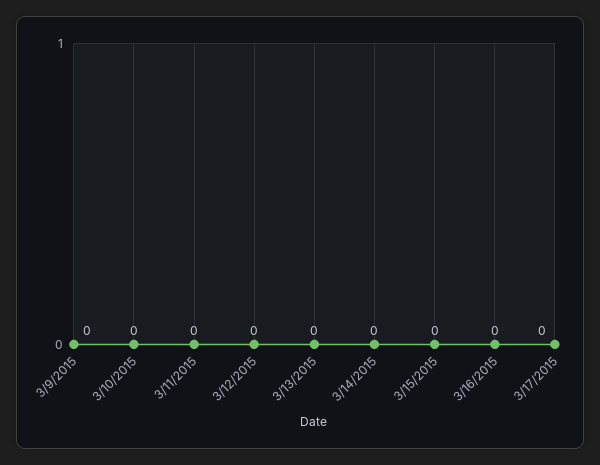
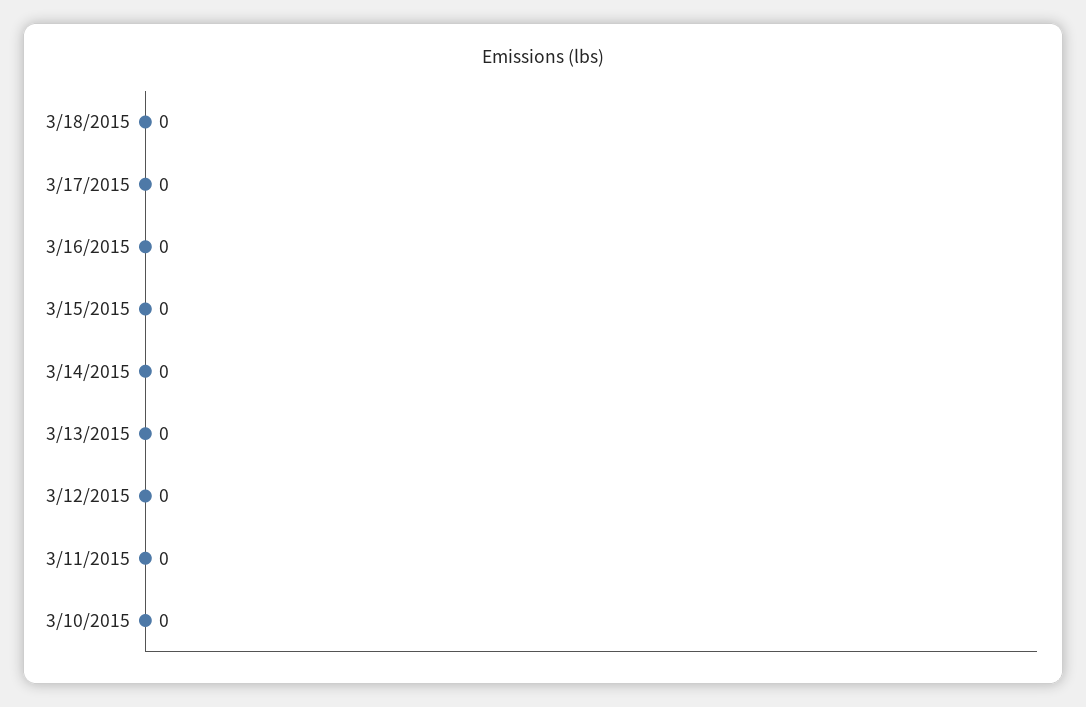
3/9/2015: 0 -> none
3/18/2015: none -> 0

